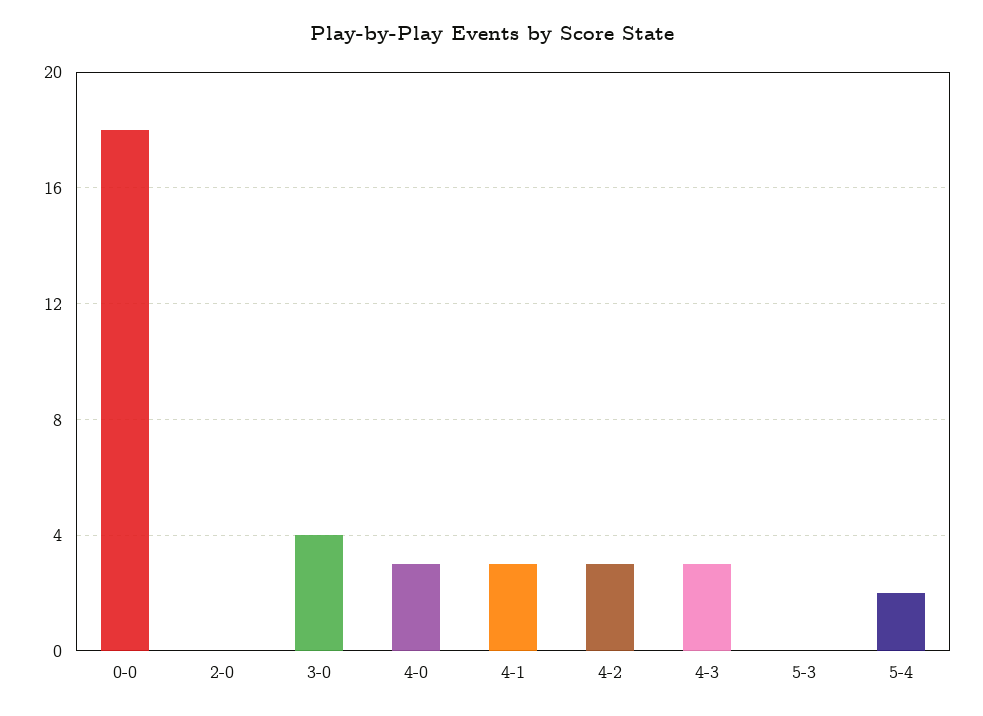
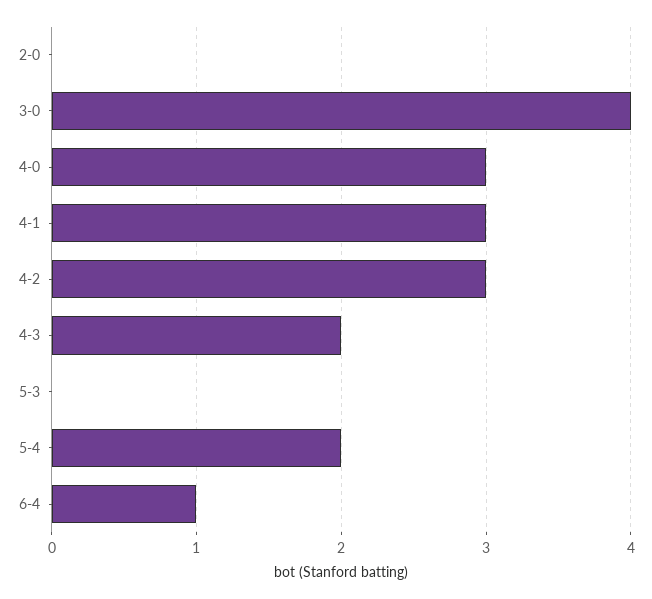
0-0: 18 -> none
4-3: 3 -> 2
6-4: none -> 1

